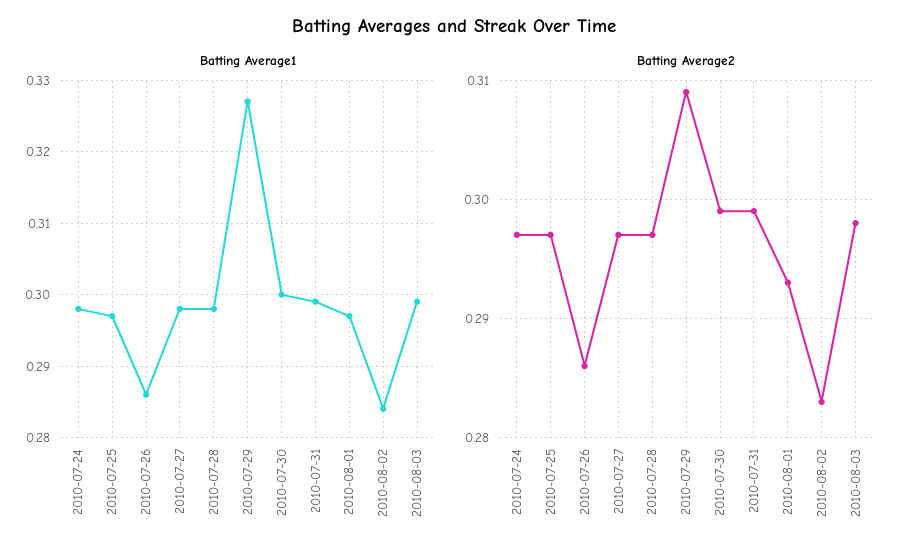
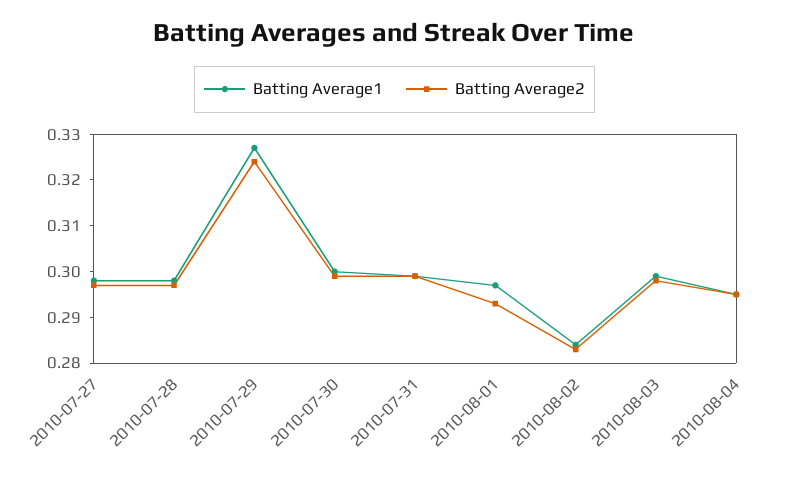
Batting Average1, 2010-07-24: 0.298 -> none
Batting Average1, 2010-07-25: 0.297 -> none
Batting Average1, 2010-07-26: 0.286 -> none
Batting Average2, 2010-07-24: 0.297 -> none
Batting Average2, 2010-07-25: 0.297 -> none
Batting Average2, 2010-07-26: 0.286 -> none
Batting Average2, 2010-07-29: 0.309 -> 0.325
Batting Average1, 2010-08-04: none -> 0.295
Batting Average2, 2010-08-04: none -> 0.295

